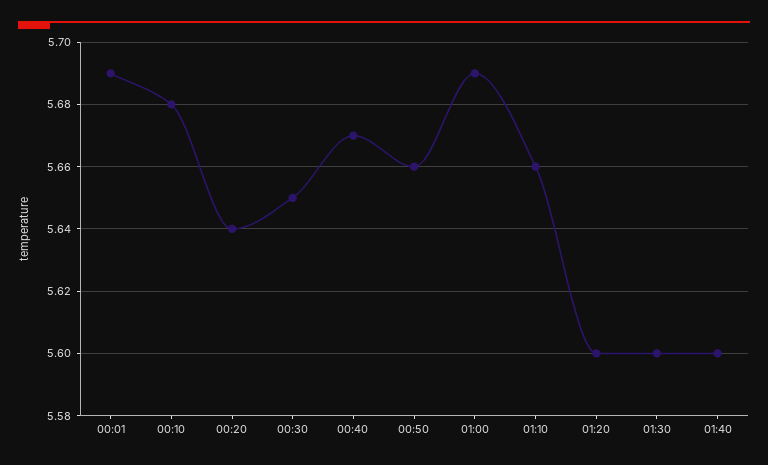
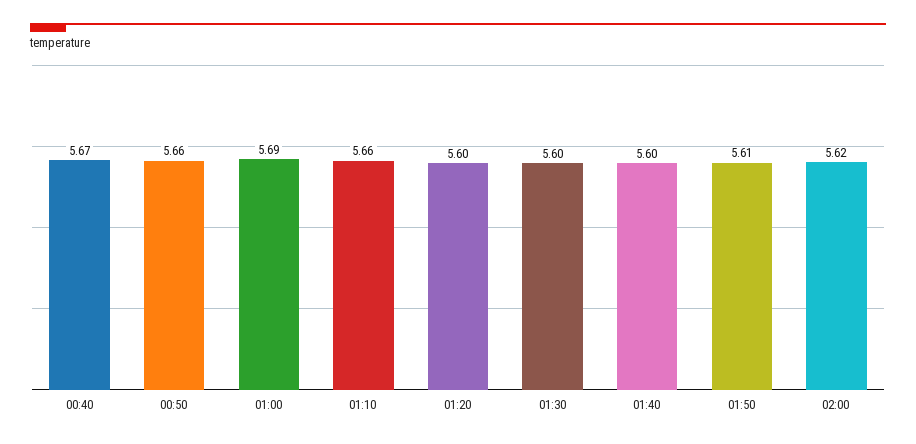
00:01: 5.69 -> none
00:10: 5.68 -> none
00:20: 5.64 -> none
00:30: 5.65 -> none
01:50: none -> 5.61
02:00: none -> 5.62

